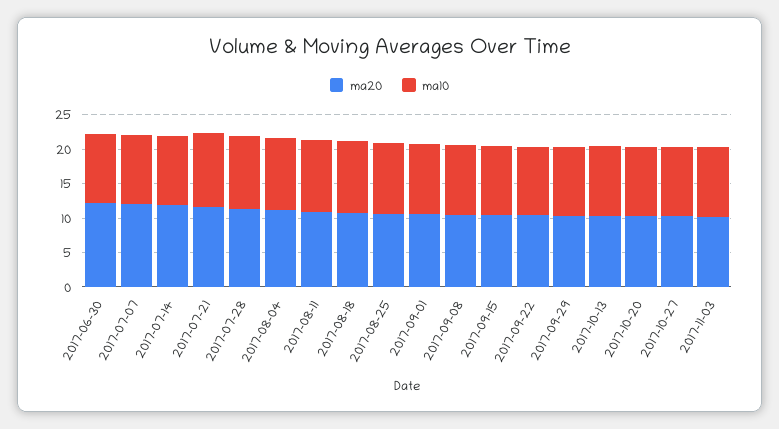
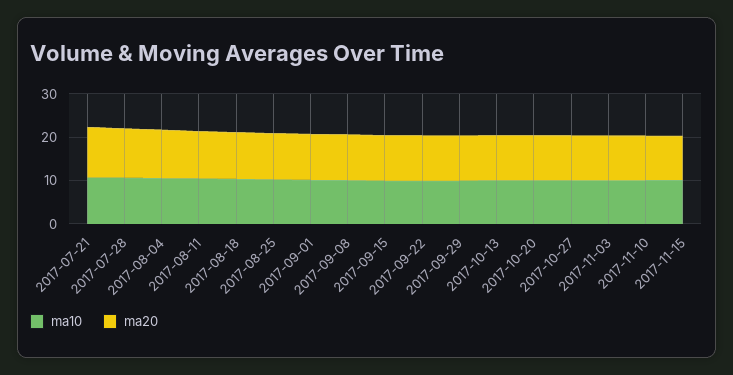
ma20, 2017-06-30: 12.5 -> none
ma10, 2017-06-30: 10 -> none
ma20, 2017-07-07: 12.5 -> none
ma10, 2017-07-07: 10 -> none
ma20, 2017-07-14: 12.5 -> none
ma10, 2017-07-14: 10 -> none
ma10, 2017-11-10: none -> 10
ma20, 2017-11-10: none -> 10
ma10, 2017-11-15: none -> 10
ma20, 2017-11-15: none -> 10

